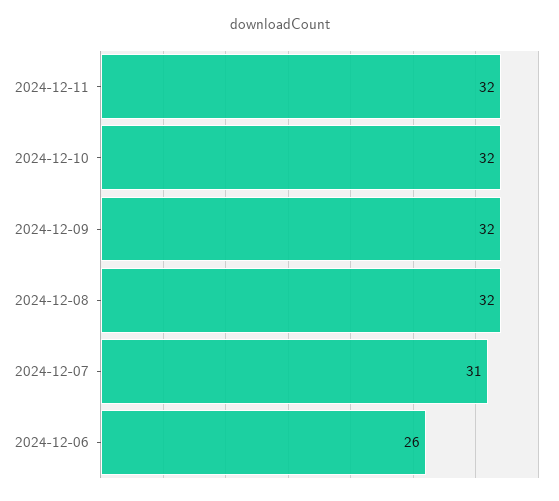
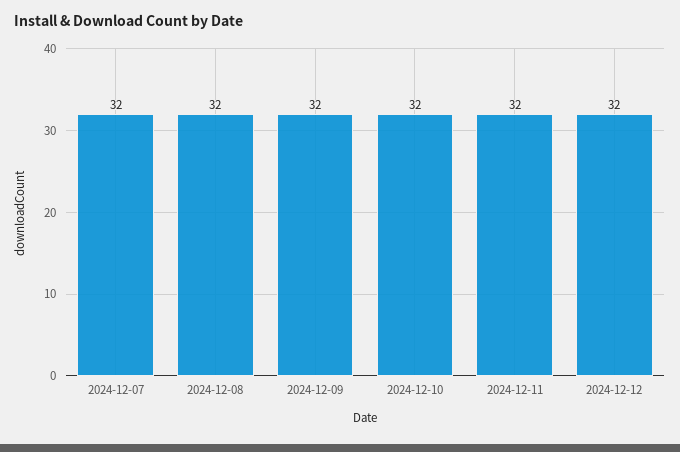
2024-12-07: 31 -> 32
2024-12-06: 26 -> none
2024-12-12: none -> 32

